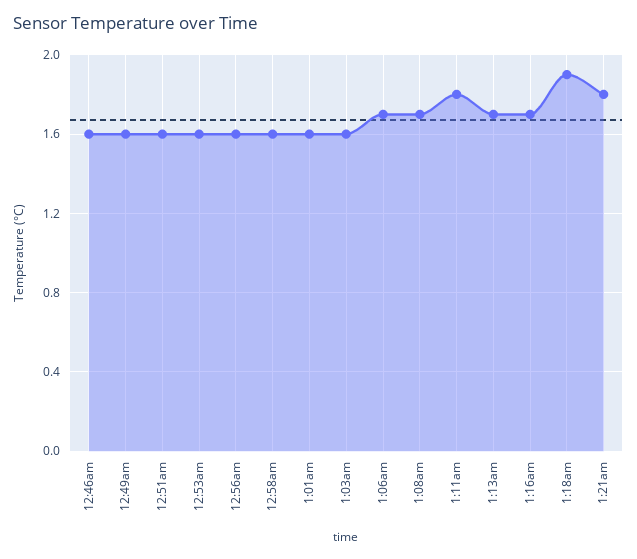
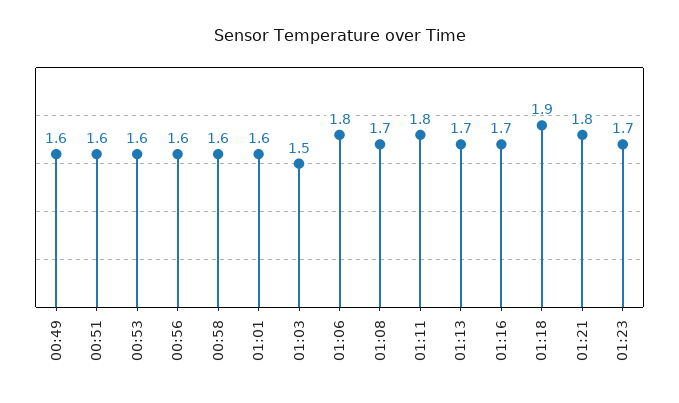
12:46am: 1.6 -> none
1:03am: 1.6 -> 1.5
1:06am: 1.7 -> 1.8
01:23: none -> 1.7

